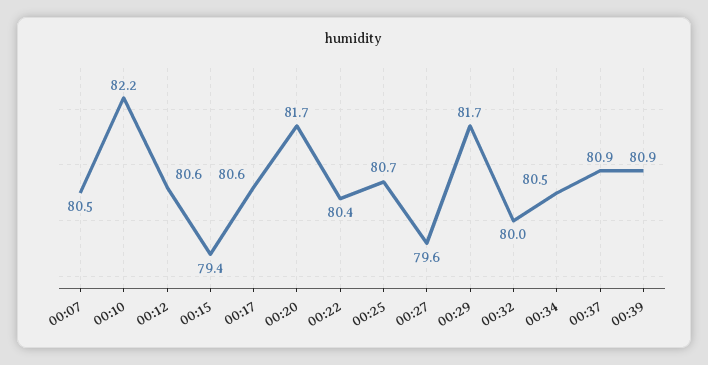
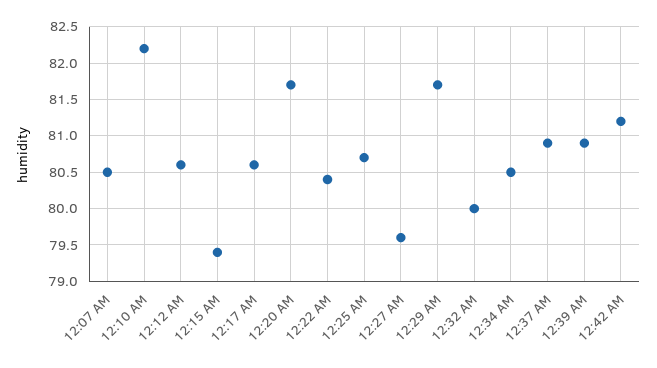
12:42 AM: none -> 81.2

